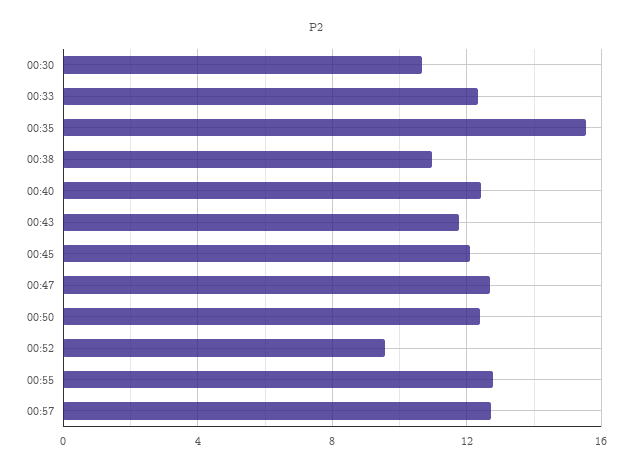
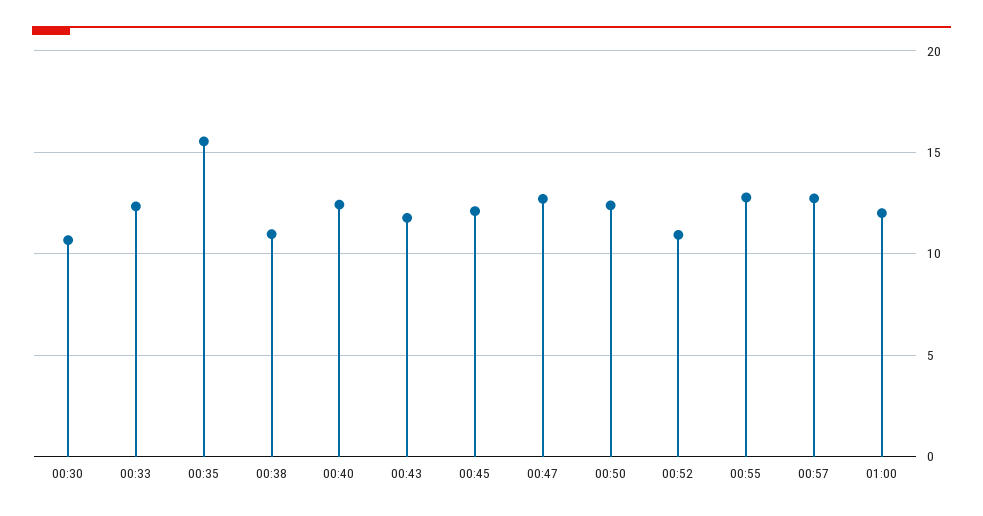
00:52: 9.5 -> 11
01:00: none -> 12

